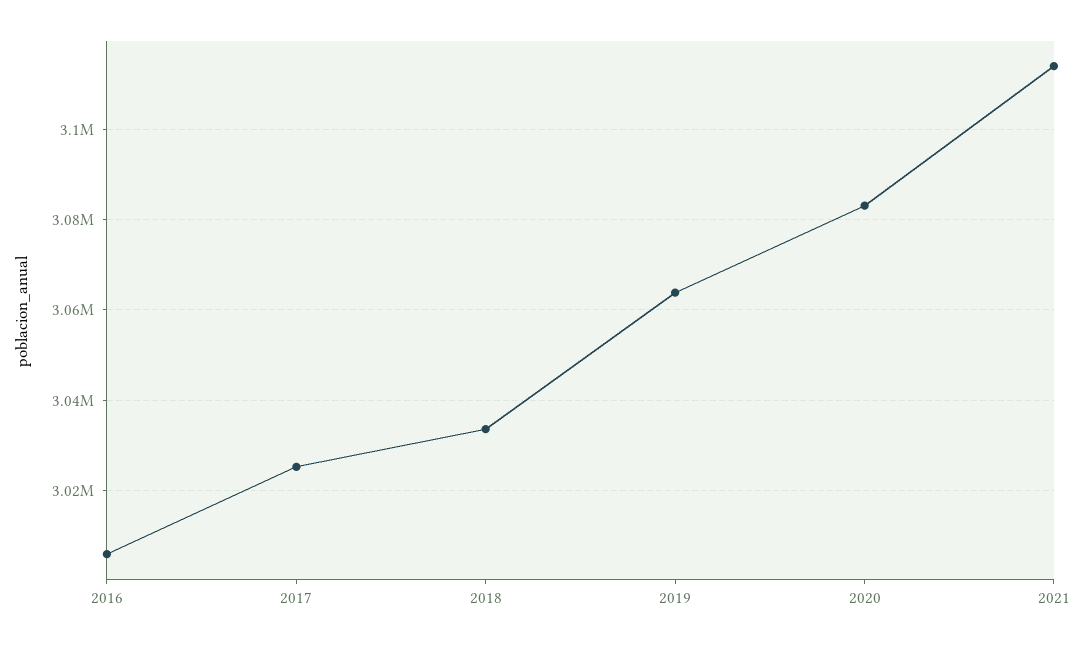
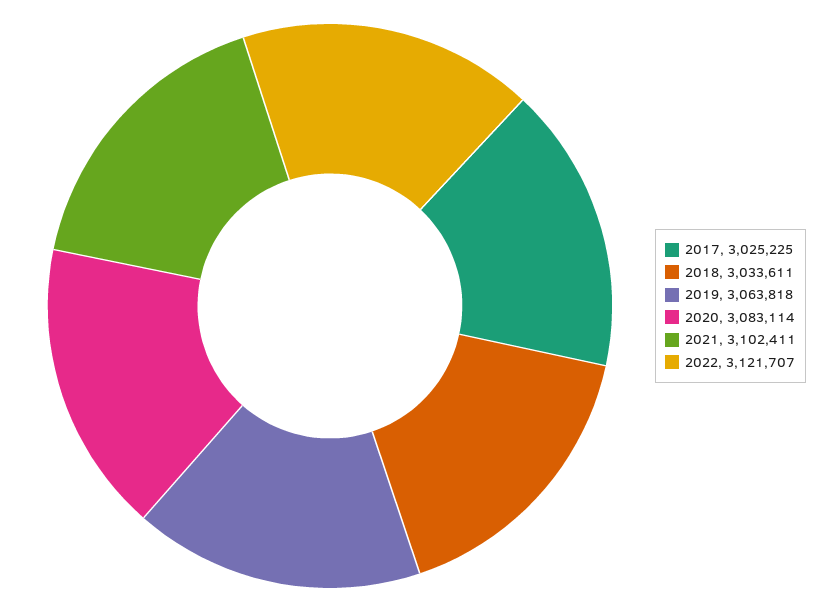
2016: 3006000 -> none
2021: 3114000 -> 3102411
2022: none -> 3121707

